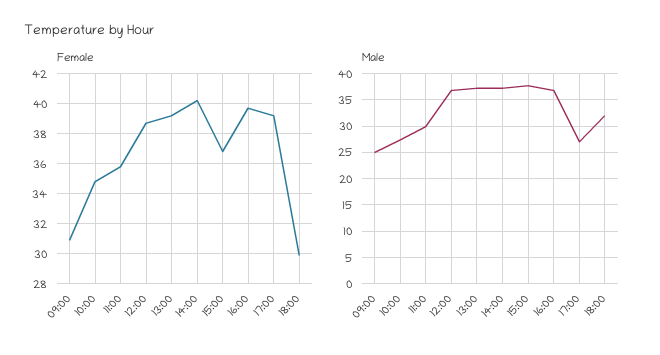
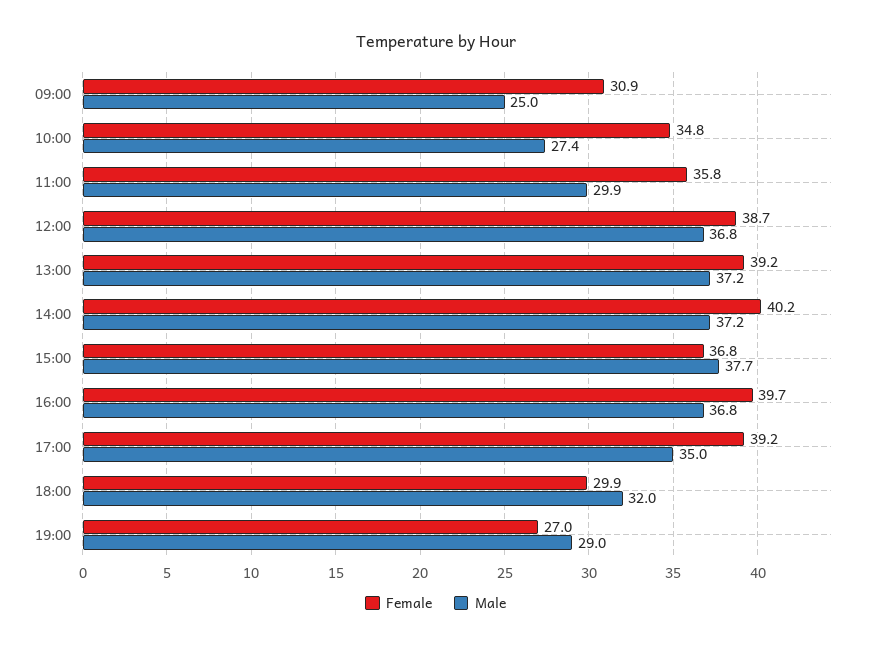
Male, 17:00: 27.5 -> 35
Female, 19:00: none -> 27
Male, 19:00: none -> 29

